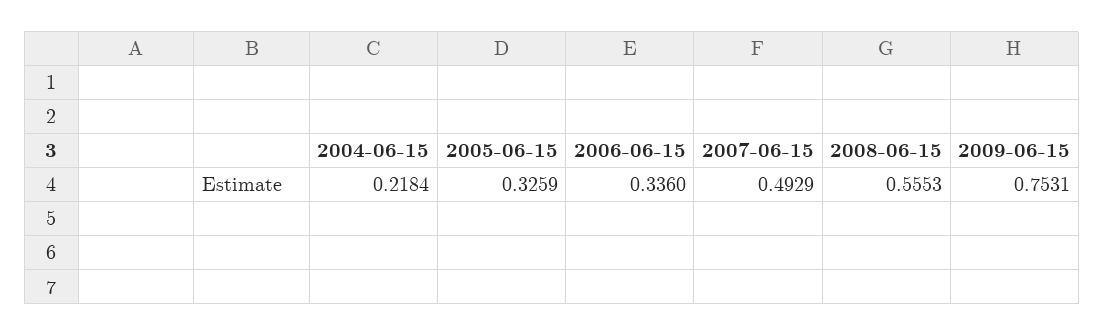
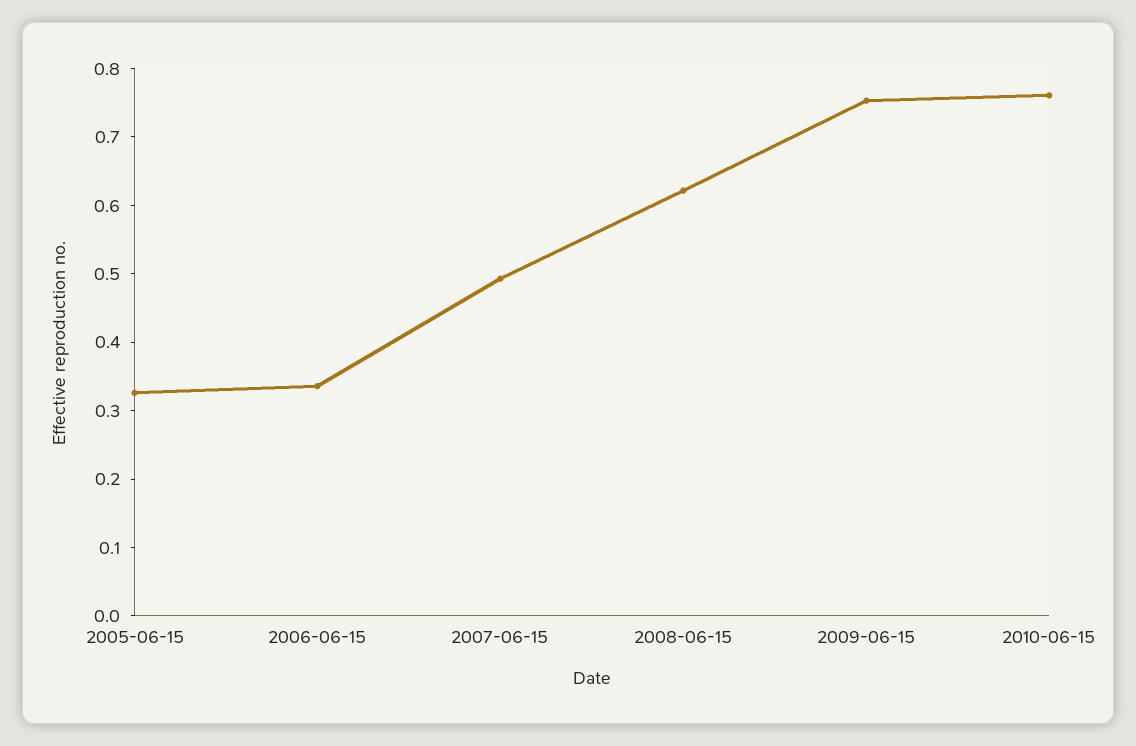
2004-06-15: 0.2184 -> none
2008-06-15: 0.5553 -> 0.62
2010-06-15: none -> 0.76

